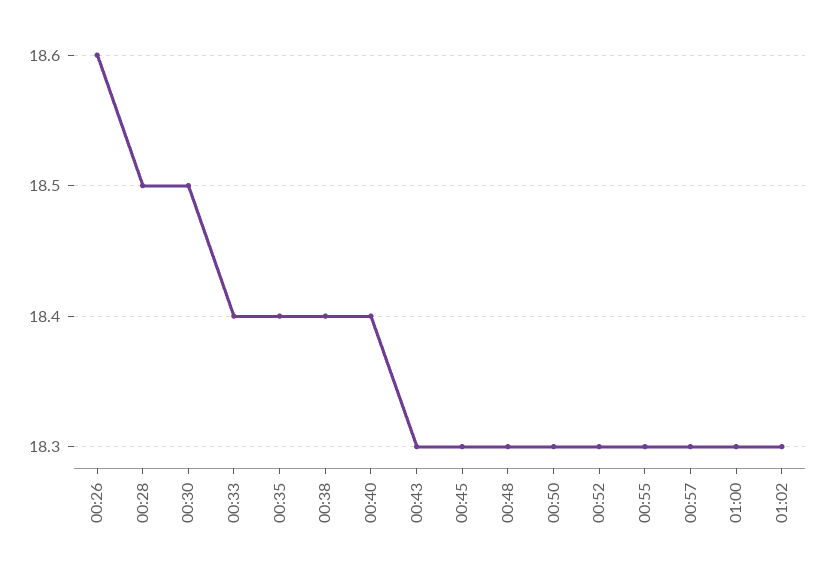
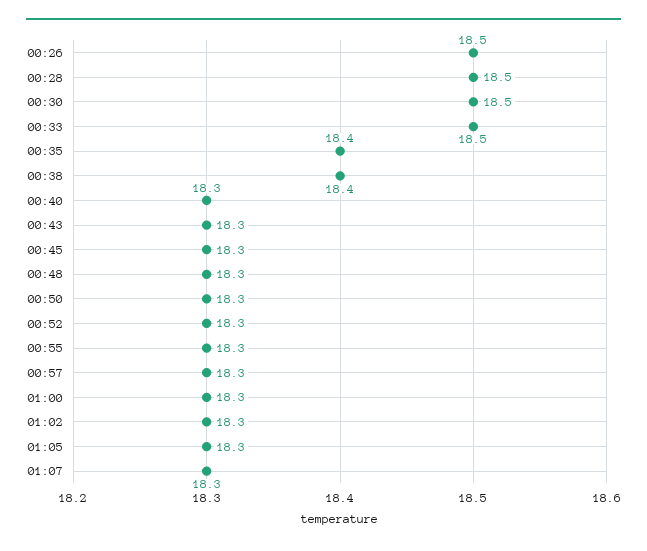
00:26: 18.6 -> 18.5
00:33: 18.4 -> 18.5
00:40: 18.4 -> 18.3
01:05: none -> 18.3
01:07: none -> 18.3

